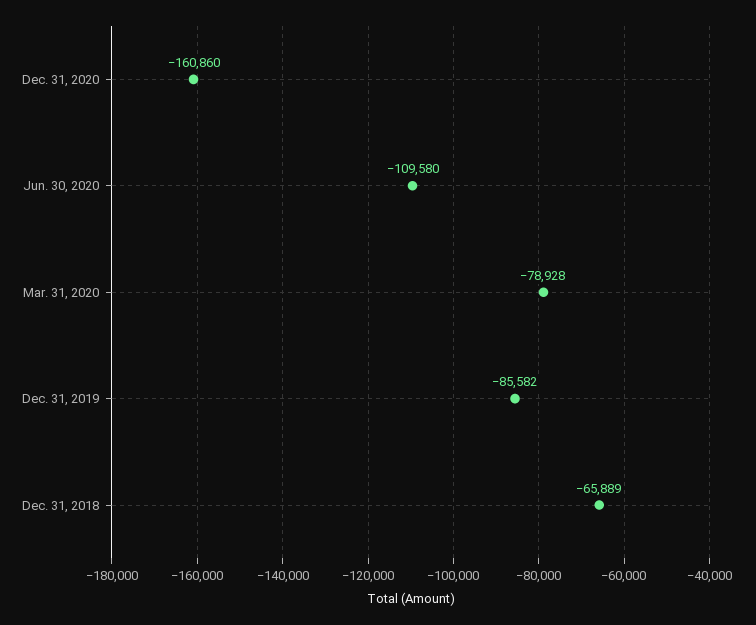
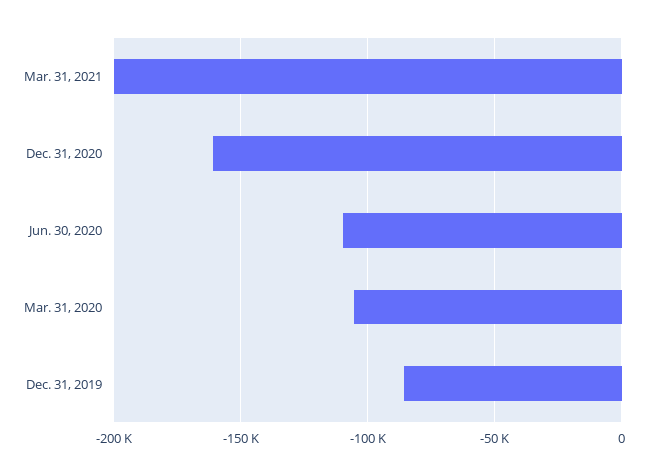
Mar. 31, 2020: -78928 -> -105000
Dec. 31, 2018: -65889 -> none
Mar. 31, 2021: none -> -200000

